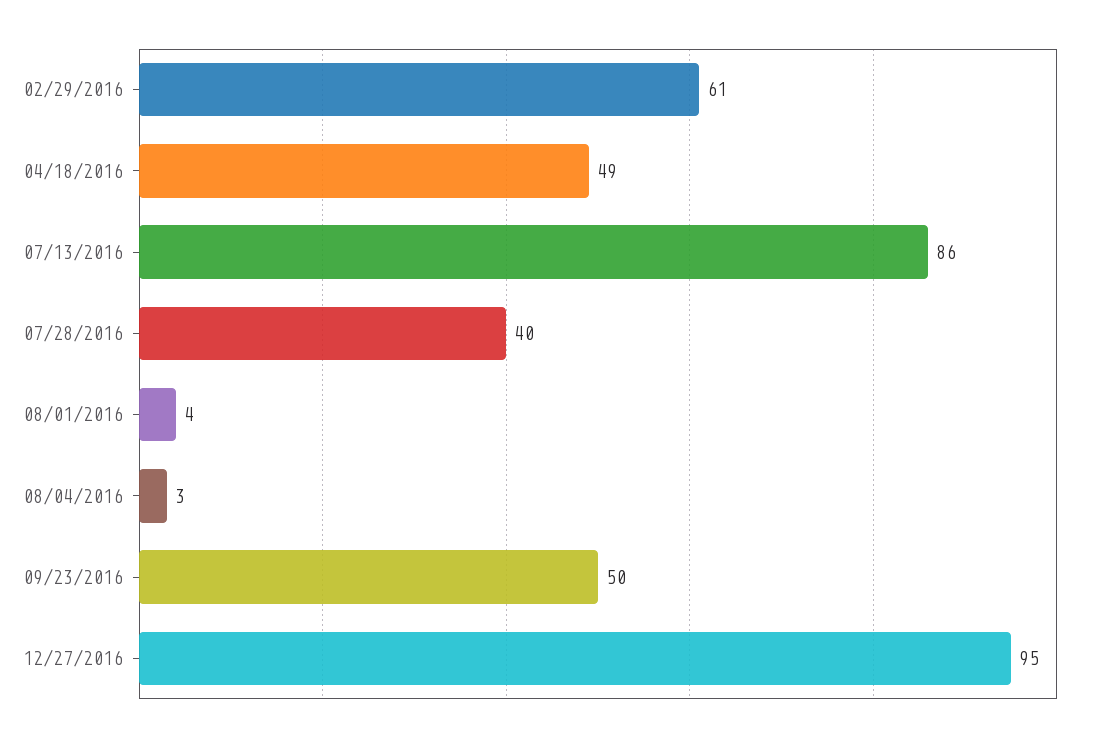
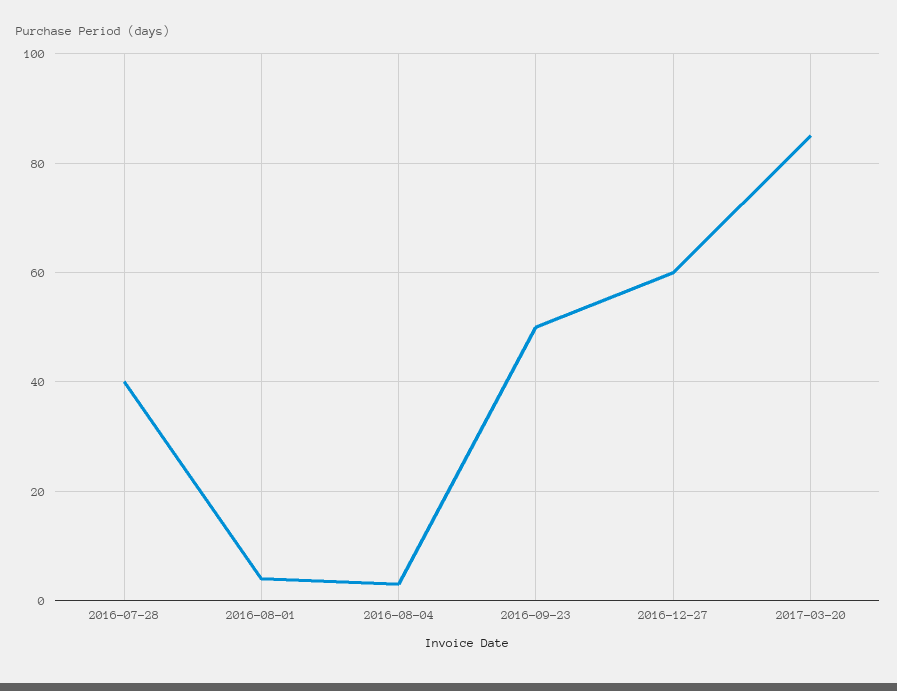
02/29/2016: 61 -> none
04/18/2016: 49 -> none
07/13/2016: 86 -> none
12/27/2016: 95 -> 60
2017-03-20: none -> 85

